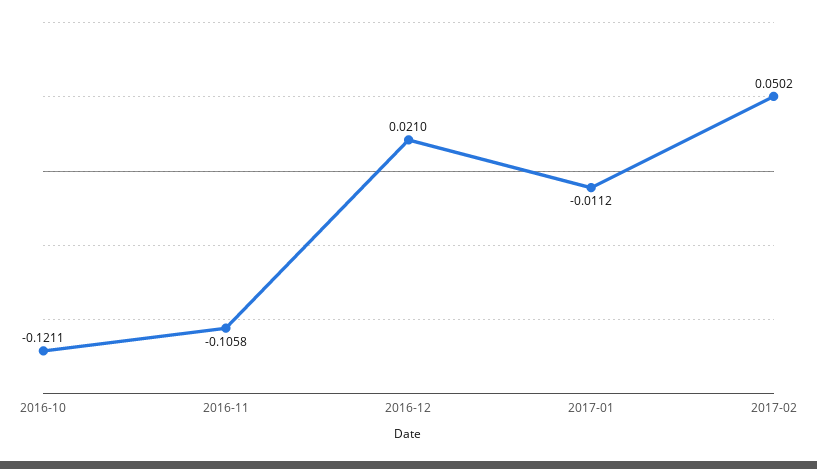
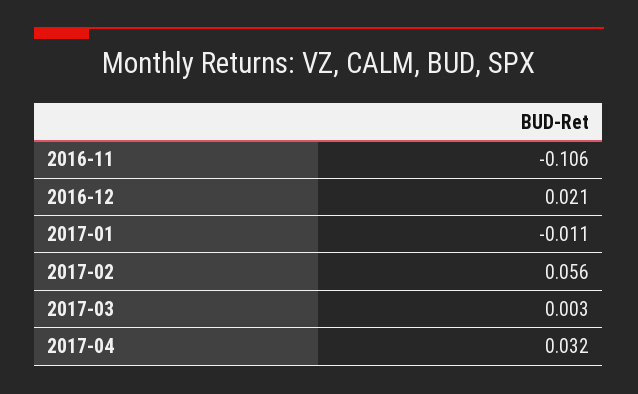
2016-10: -0.1211 -> none
2017-02: 0.0502 -> 0.056
2017-03: none -> 0.003
2017-04: none -> 0.032

